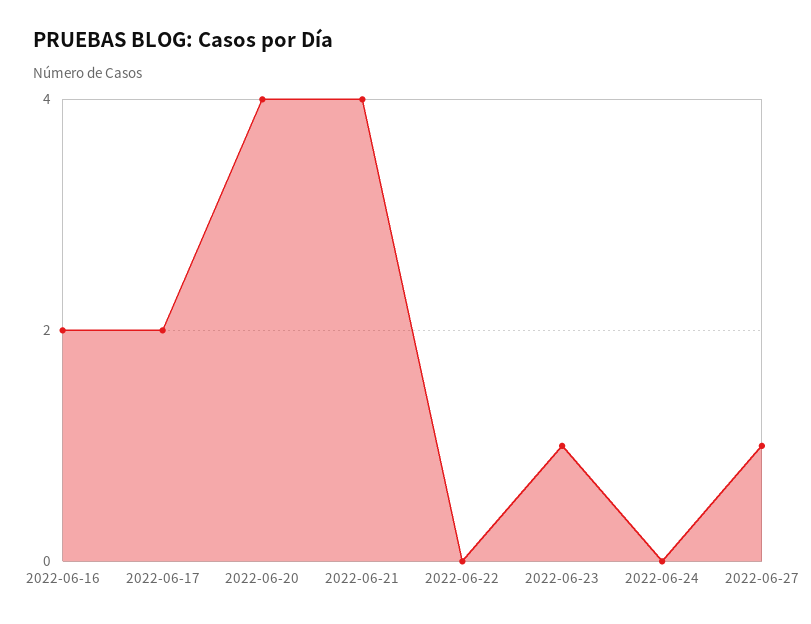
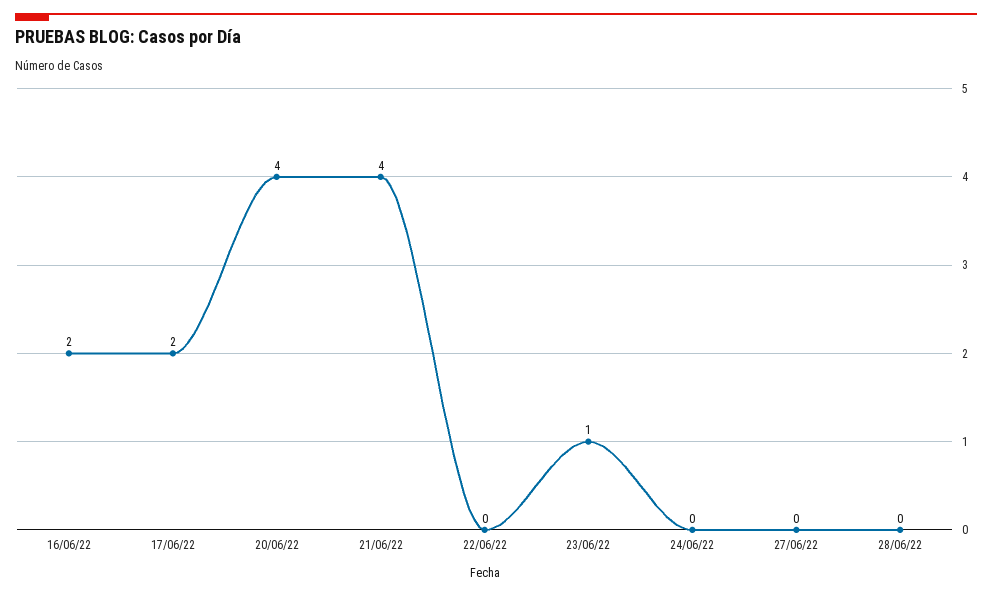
2022-06-27: 1 -> 0
28/06/22: none -> 0

